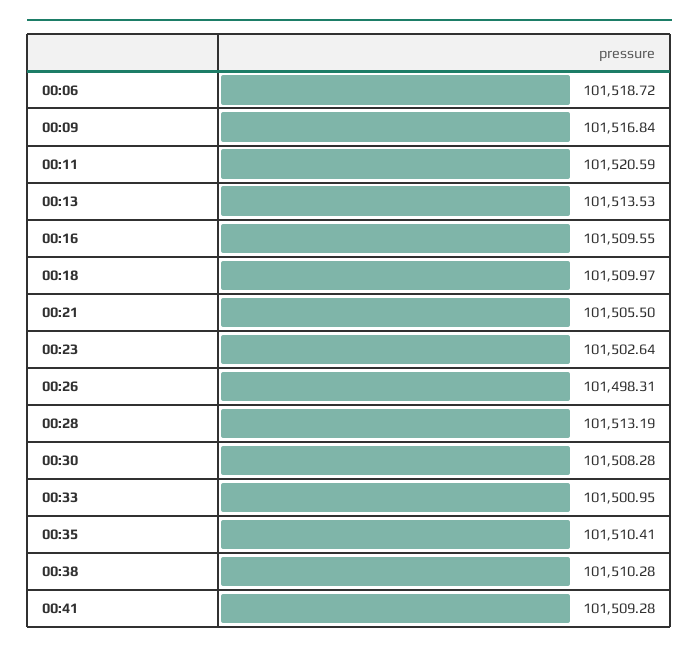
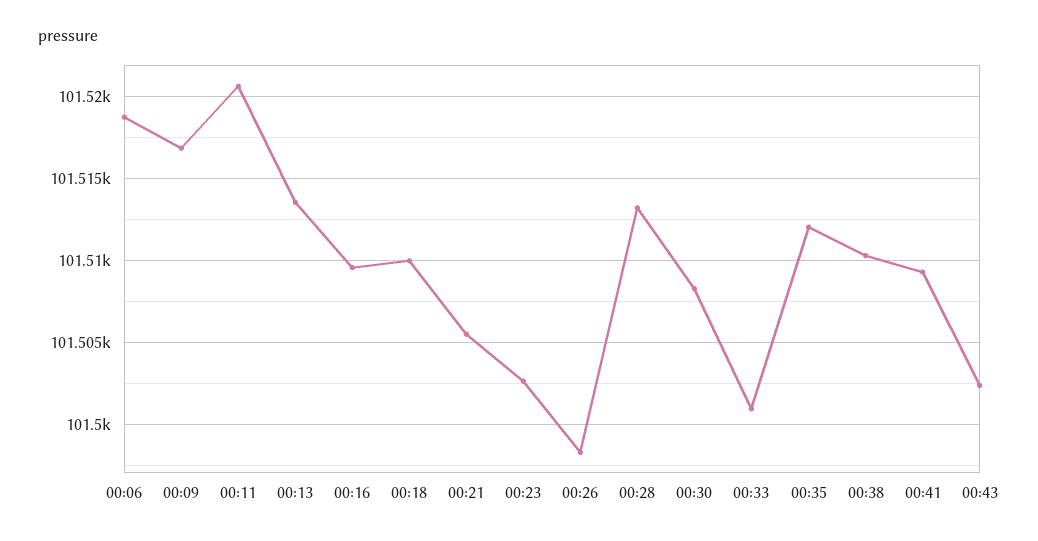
00:35: 101510.41 -> 101512
00:43: none -> 101502.5

